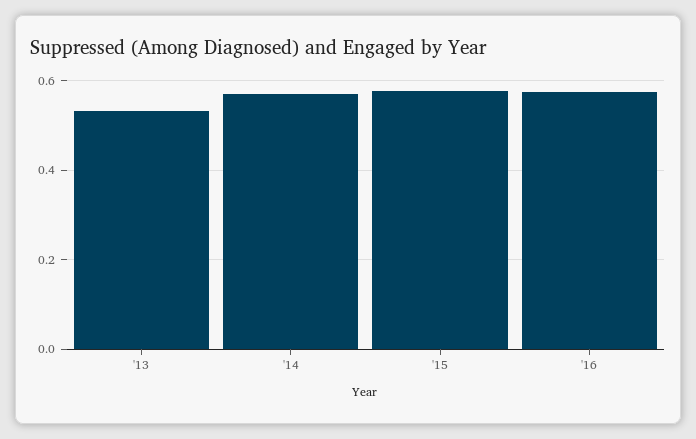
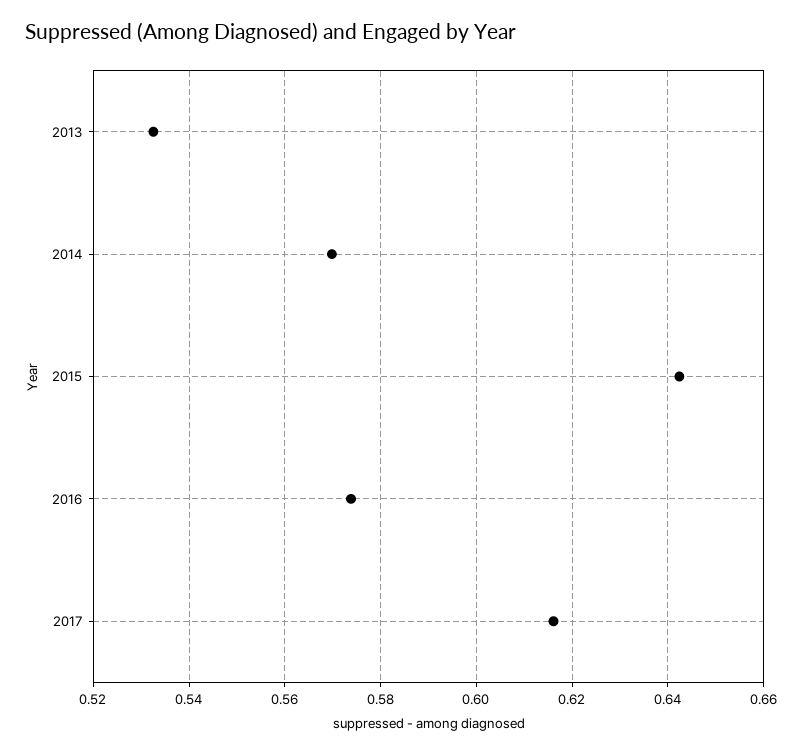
'15: 0.58 -> 0.642
2017: none -> 0.616

